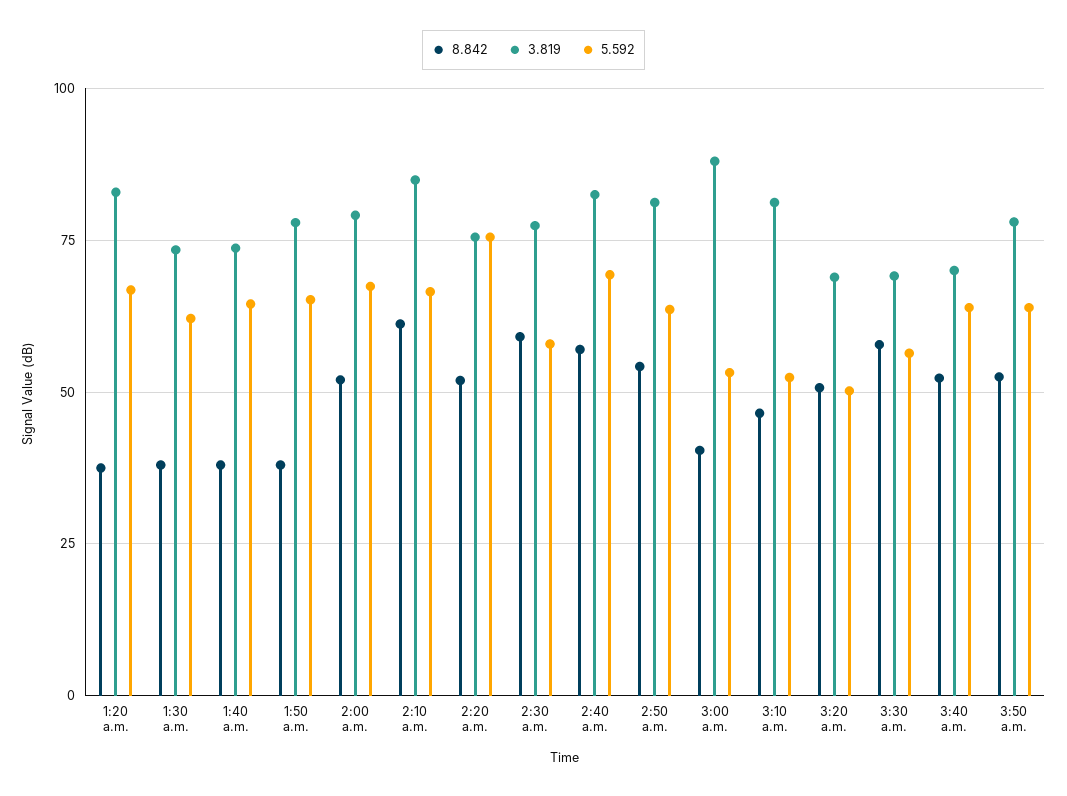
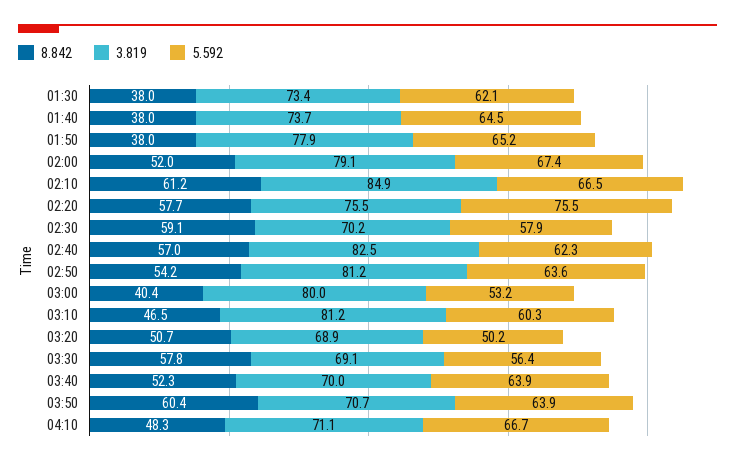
8.842, 1:20 a.m.: 37.5 -> none
3.819, 1:20 a.m.: 82.5 -> none
5.592, 1:20 a.m.: 67.5 -> none
8.842, 2:20 a.m.: 52.5 -> 57.7
3.819, 2:30 a.m.: 77.5 -> 70.2
5.592, 2:40 a.m.: 70 -> 62.3
3.819, 3:00 a.m.: 87.5 -> 80
5.592, 3:10 a.m.: 52.5 -> 60.3
8.842, 3:50 a.m.: 52.5 -> 60.4
3.819, 3:50 a.m.: 77.5 -> 70.7
8.842, 04:10: none -> 48.3
3.819, 04:10: none -> 71.1
5.592, 04:10: none -> 66.7

